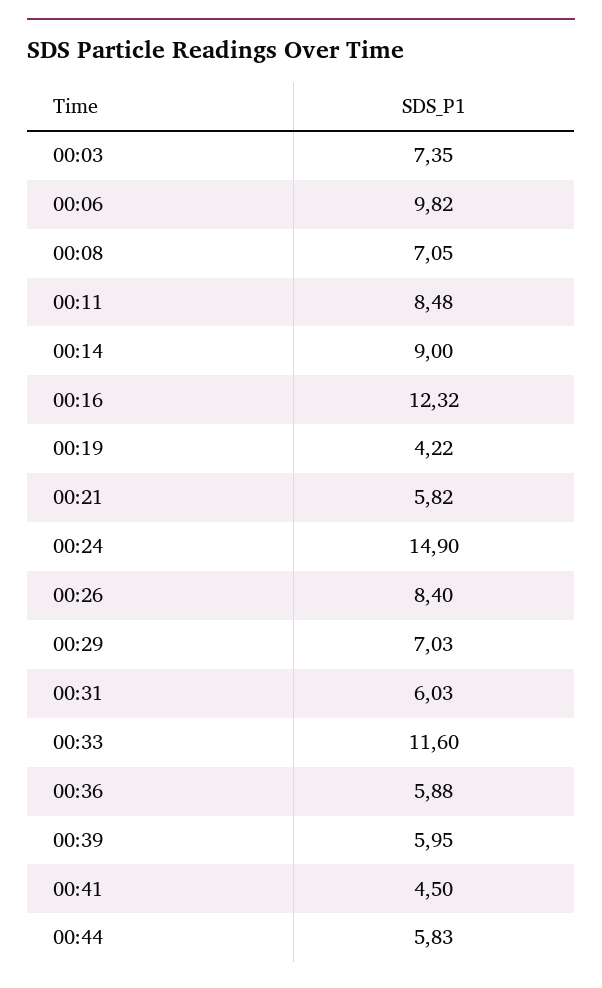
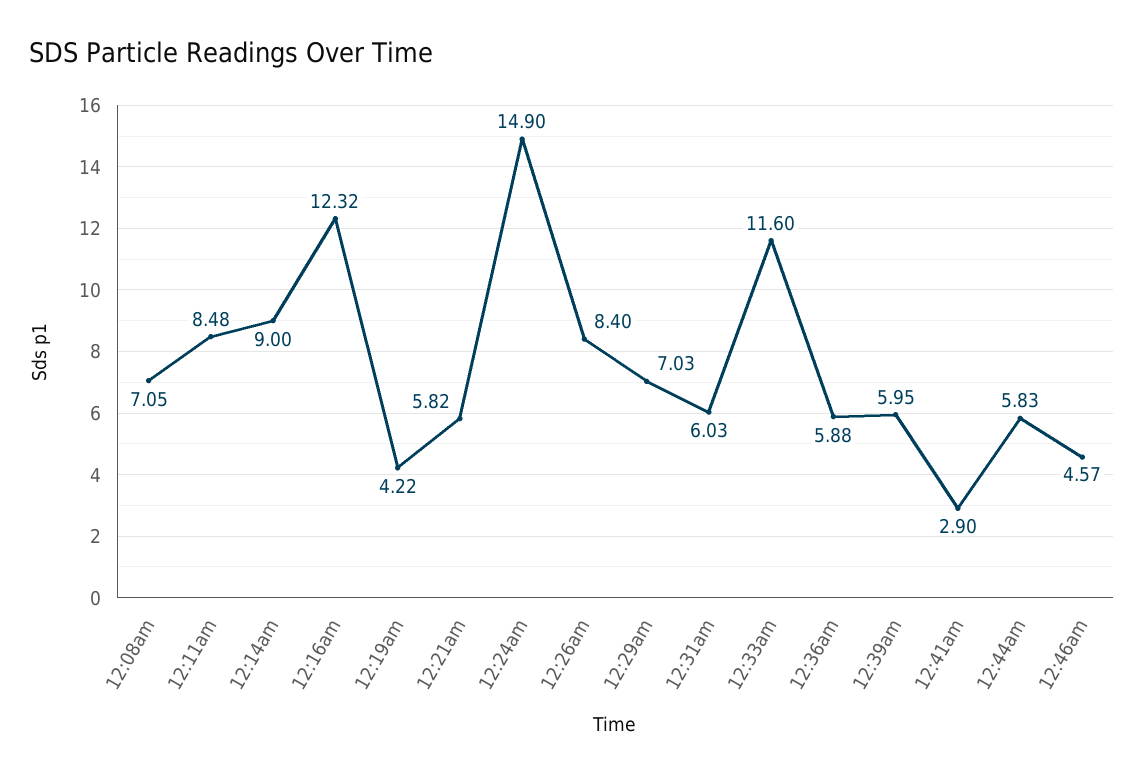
00:03: 7.35 -> none
00:06: 9.82 -> none
00:41: 4.5 -> 2.9
12:46am: none -> 4.57

